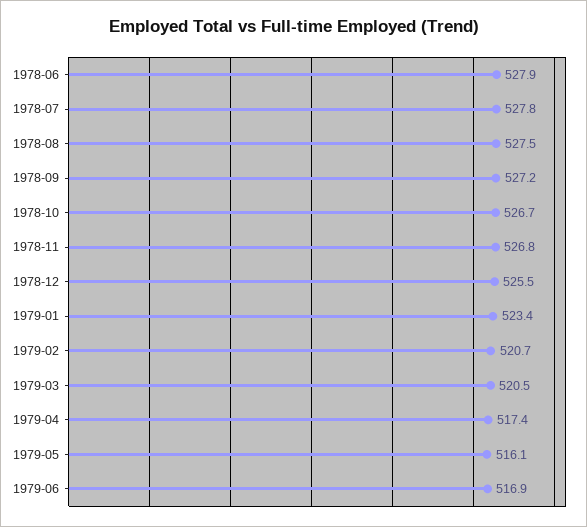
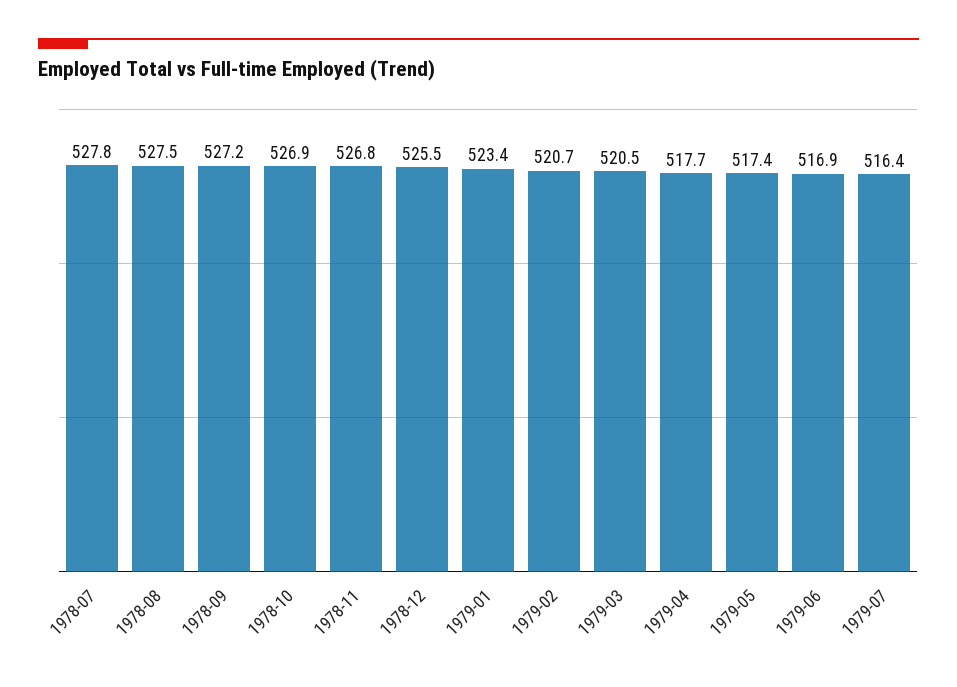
1978-06: 527.9 -> none
1978-10: 526.7 -> 526.9
1979-04: 517.4 -> 517.7
1979-05: 516.1 -> 517.4
1979-07: none -> 516.4

